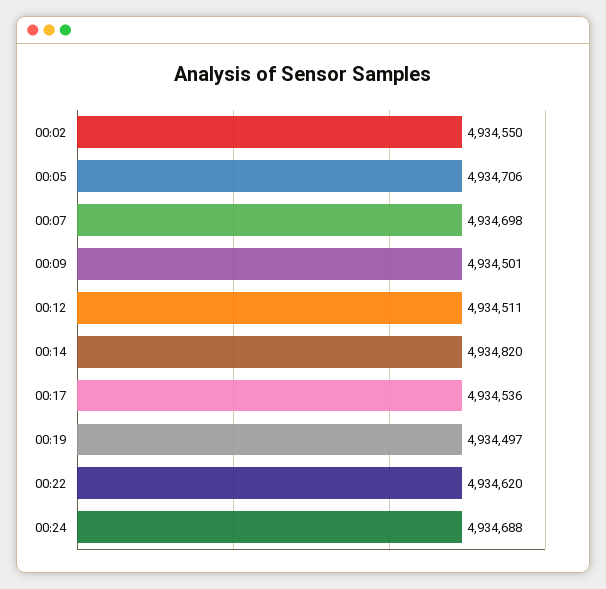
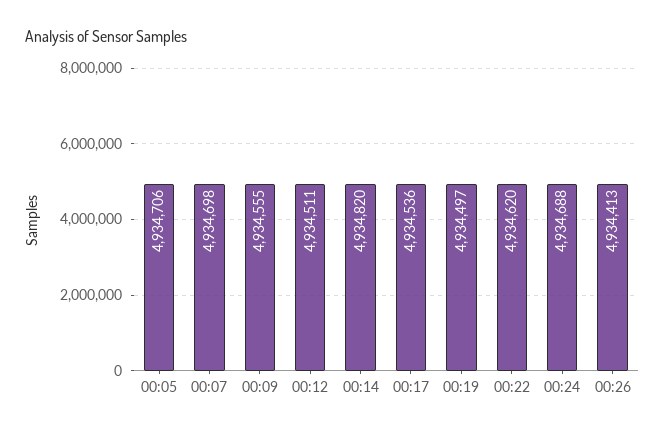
00:02: 4934550 -> none
00:09: 4934501 -> 4934555
00:26: none -> 4934413

